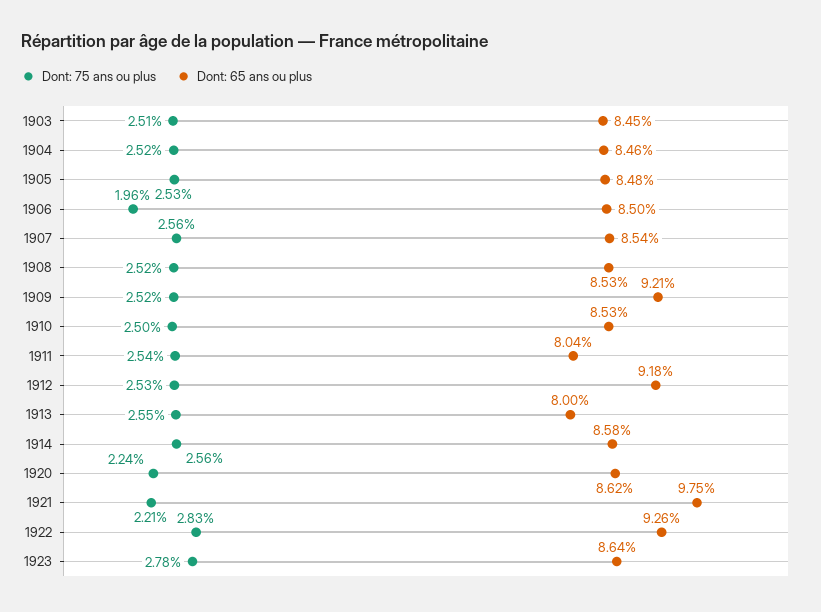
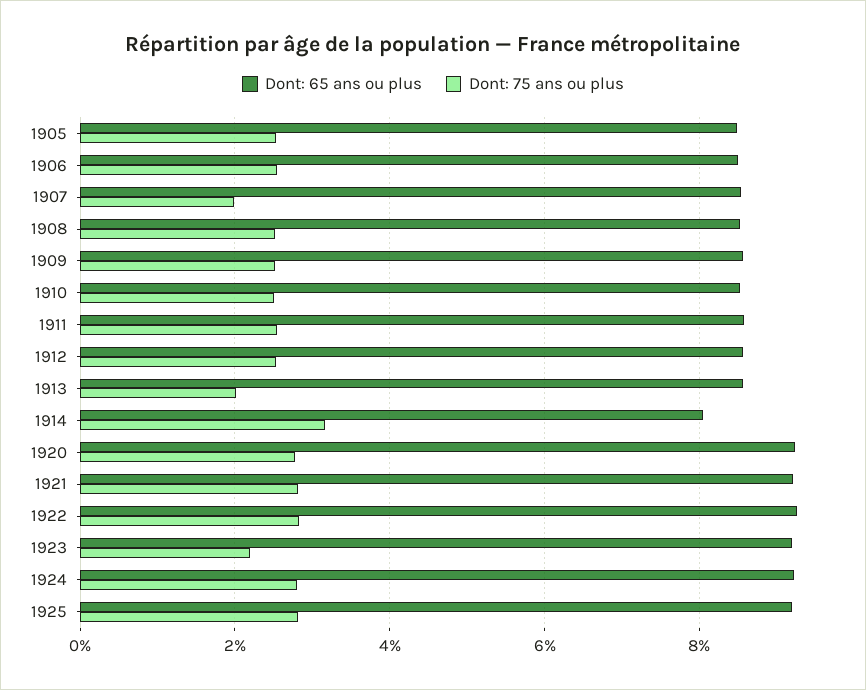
Dont: 75 ans ou plus, 1903: 2.51 -> none
Dont: 65 ans ou plus, 1903: 8.45 -> none
Dont: 75 ans ou plus, 1904: 2.52 -> none
Dont: 65 ans ou plus, 1904: 8.46 -> none
Dont: 75 ans ou plus, 1906: 1.96 -> 2.6
Dont: 75 ans ou plus, 1907: 2.56 -> 2
Dont: 65 ans ou plus, 1909: 9.21 -> 8.6
Dont: 65 ans ou plus, 1911: 8.04 -> 8.6
Dont: 65 ans ou plus, 1912: 9.18 -> 8.6
Dont: 75 ans ou plus, 1913: 2.55 -> 2
Dont: 65 ans ou plus, 1913: 8 -> 8.6
Dont: 75 ans ou plus, 1914: 2.56 -> 3.2
Dont: 65 ans ou plus, 1914: 8.58 -> 8
Dont: 75 ans ou plus, 1920: 2.24 -> 2.8
Dont: 65 ans ou plus, 1920: 8.62 -> 9.2
Dont: 75 ans ou plus, 1921: 2.21 -> 2.8
Dont: 65 ans ou plus, 1921: 9.75 -> 9.2
Dont: 75 ans ou plus, 1923: 2.78 -> 2.2
Dont: 65 ans ou plus, 1923: 8.64 -> 9.2
Dont: 65 ans ou plus, 1924: none -> 9.2
Dont: 75 ans ou plus, 1924: none -> 2.8
Dont: 65 ans ou plus, 1925: none -> 9.2
Dont: 75 ans ou plus, 1925: none -> 2.8

